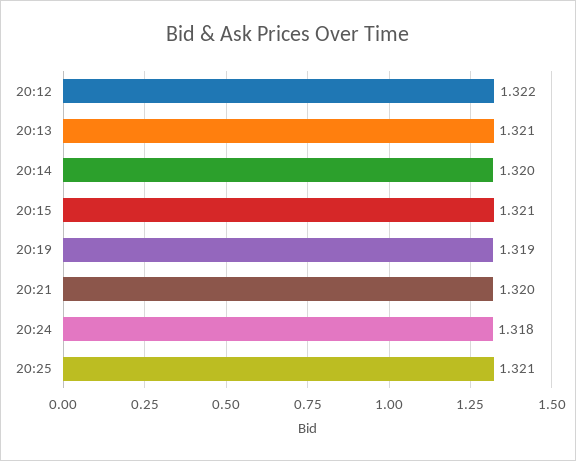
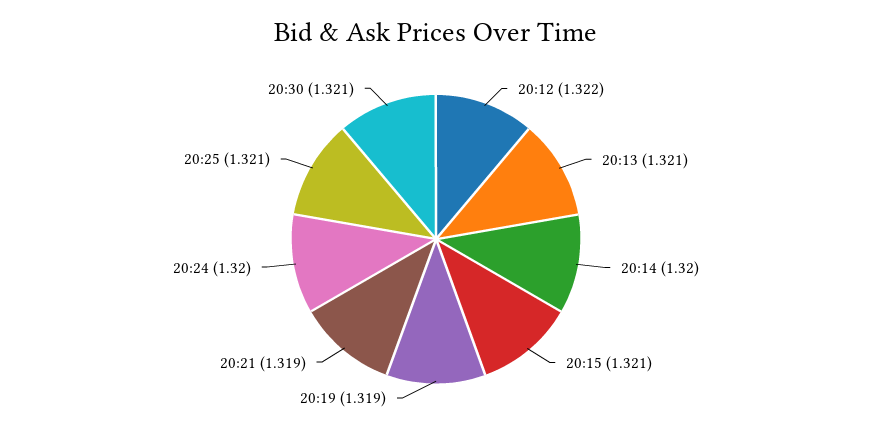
20:21: 1.32 -> 1.319
20:24: 1.318 -> 1.32
20:30: none -> 1.321

